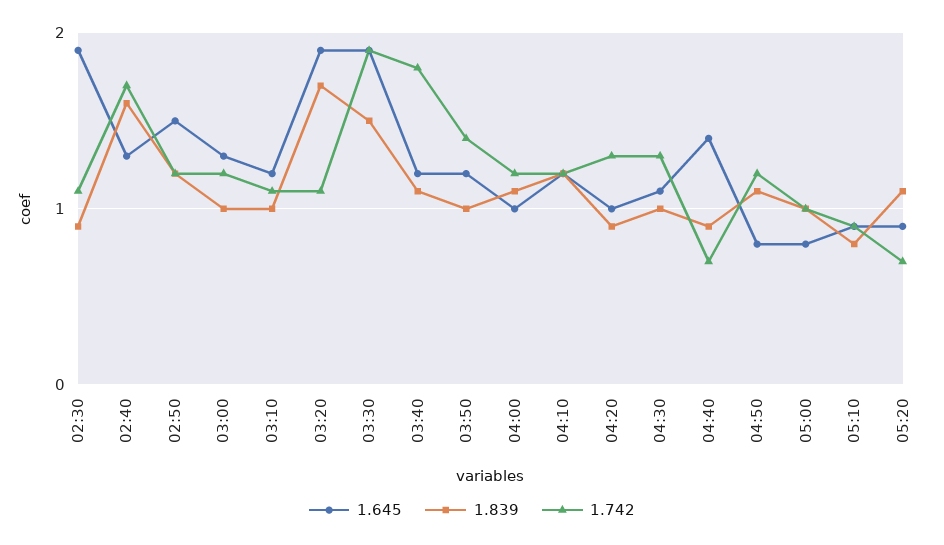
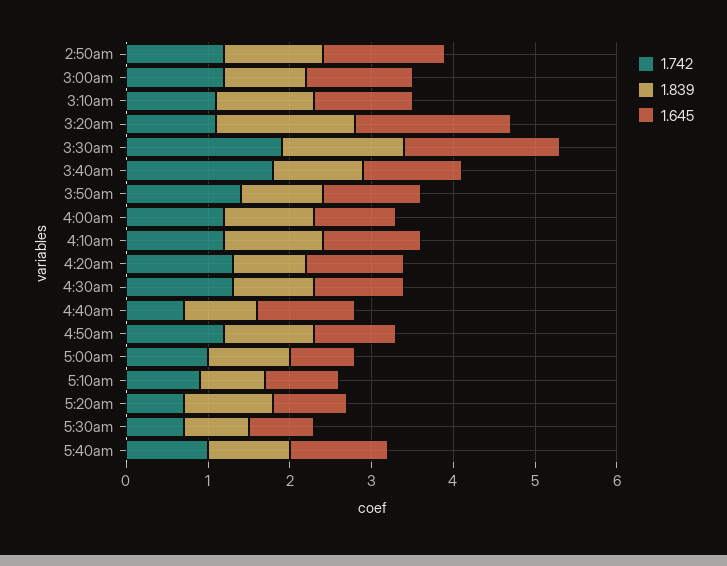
1.645, 02:30: 1.9 -> none
1.839, 02:30: 0.9 -> none
1.742, 02:30: 1.1 -> none
1.645, 02:40: 1.3 -> none
1.839, 02:40: 1.6 -> none
1.742, 02:40: 1.7 -> none
1.839, 03:10: 1 -> 1.2
1.645, 04:20: 1 -> 1.2
1.645, 04:40: 1.4 -> 1.2
1.645, 04:50: 0.8 -> 1
1.742, 5:30am: none -> 0.7
1.839, 5:30am: none -> 0.8
1.645, 5:30am: none -> 0.8
1.742, 5:40am: none -> 1
1.839, 5:40am: none -> 1
1.645, 5:40am: none -> 1.2

